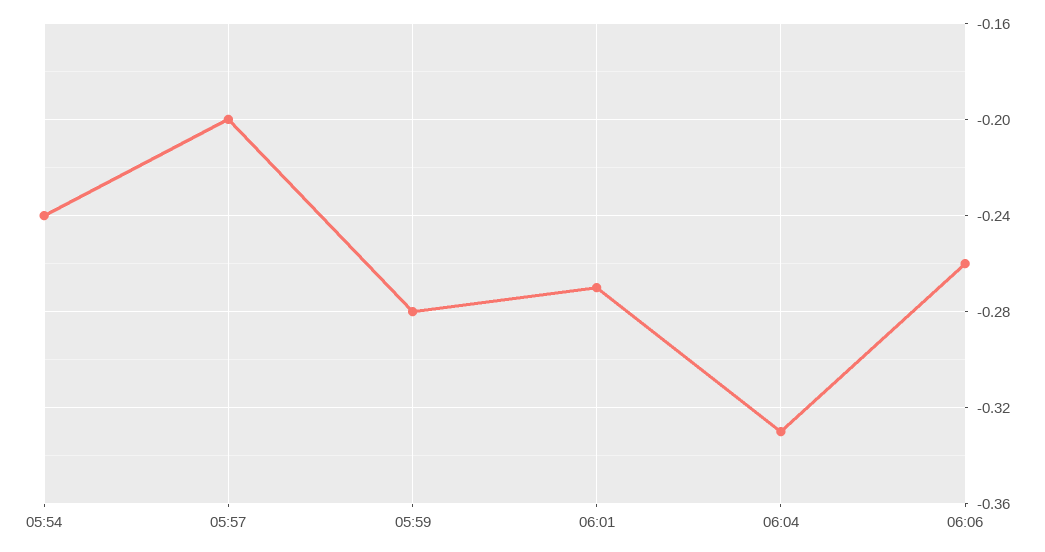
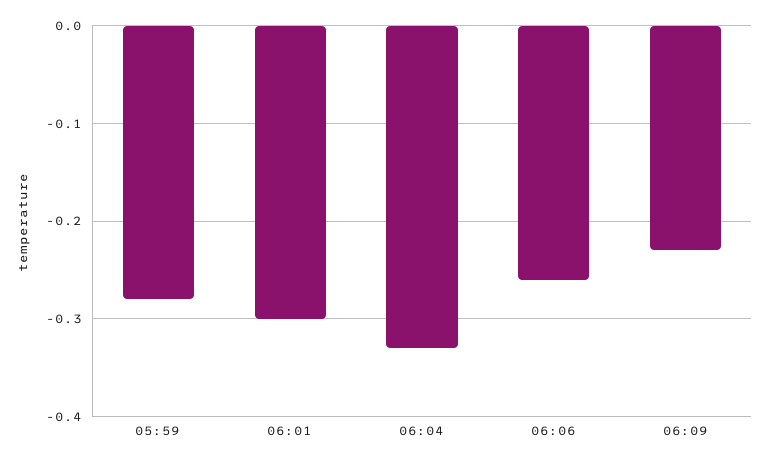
05:54: -0.24 -> none
05:57: -0.2 -> none
06:01: -0.27 -> -0.3
06:09: none -> -0.23

